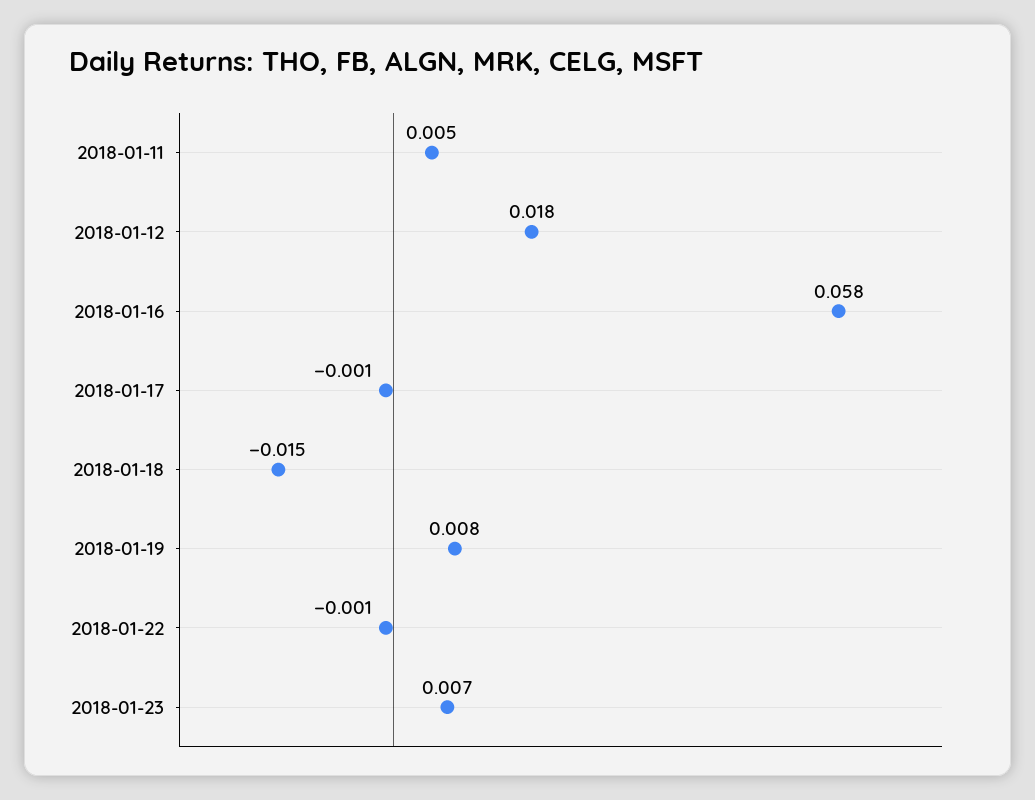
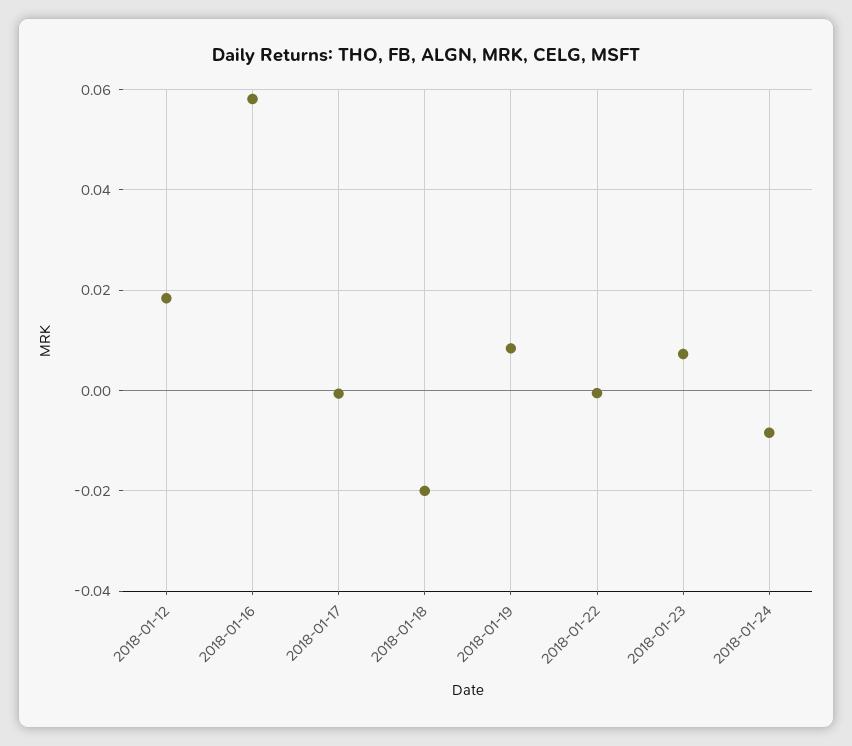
2018-01-11: 0.005 -> none
2018-01-18: -0.015 -> -0.02
2018-01-24: none -> -0.008

